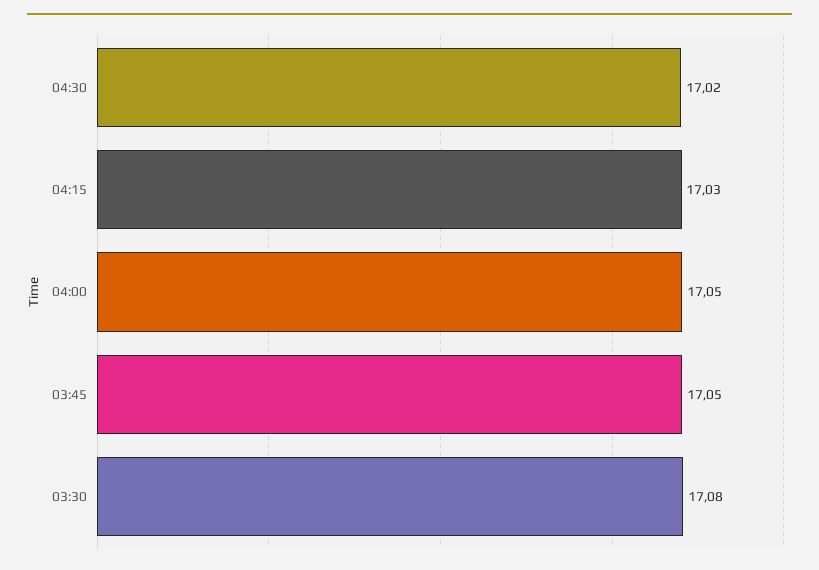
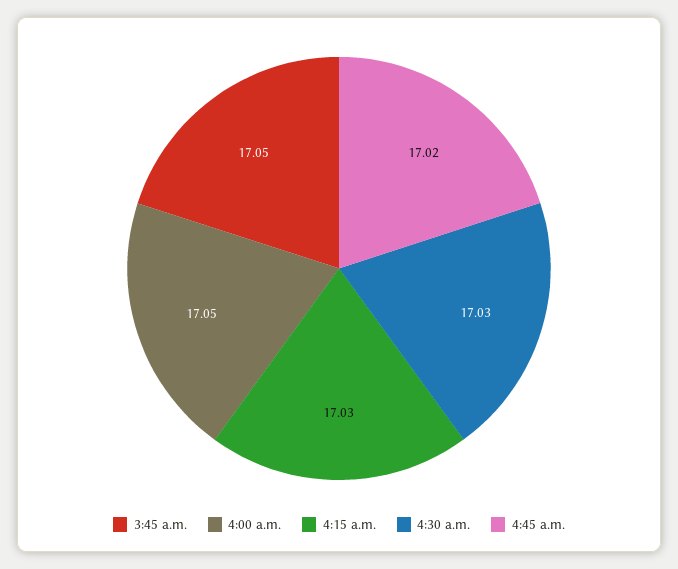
04:30: 17.02 -> 17.03
03:30: 17.08 -> none
4:45 a.m.: none -> 17.02

